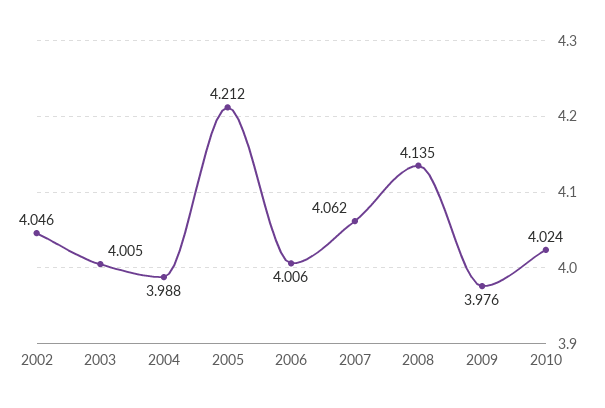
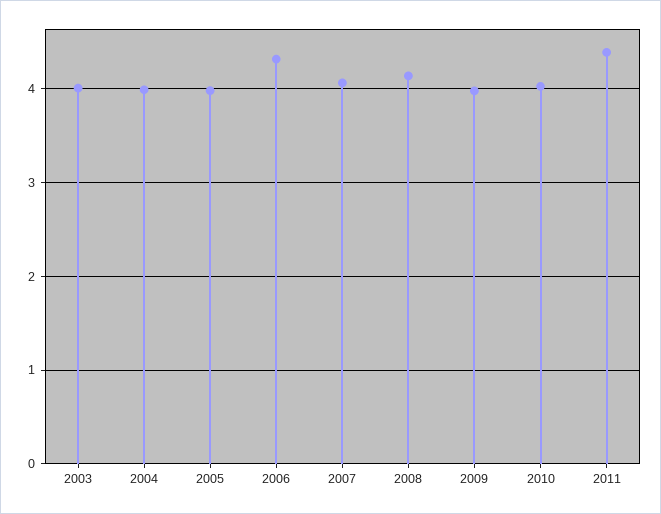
2002: 4.046 -> none
2005: 4.212 -> 4
2006: 4.006 -> 4.3
2011: none -> 4.4

